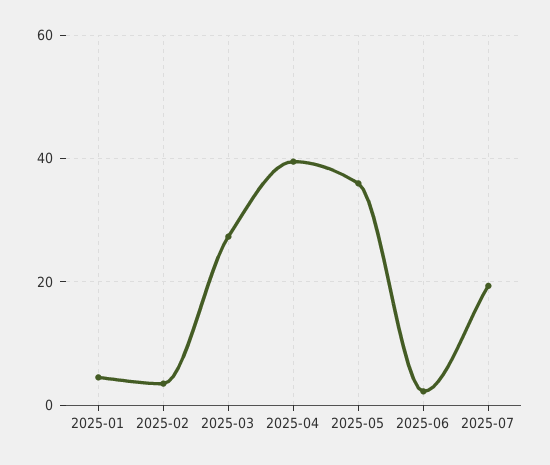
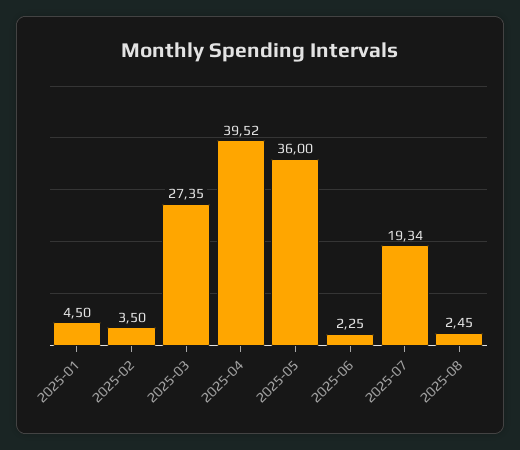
2025-08: none -> 2.45

